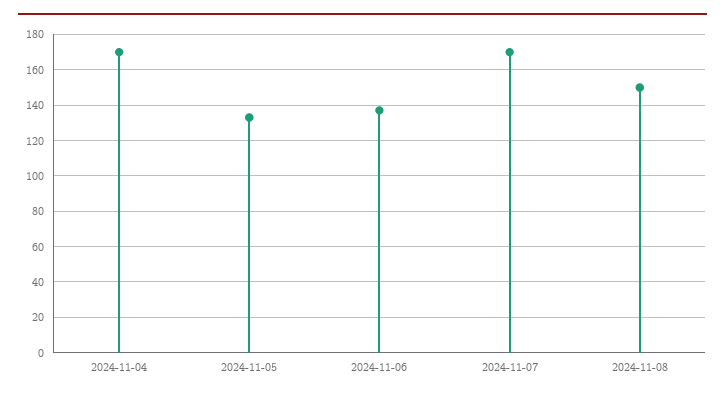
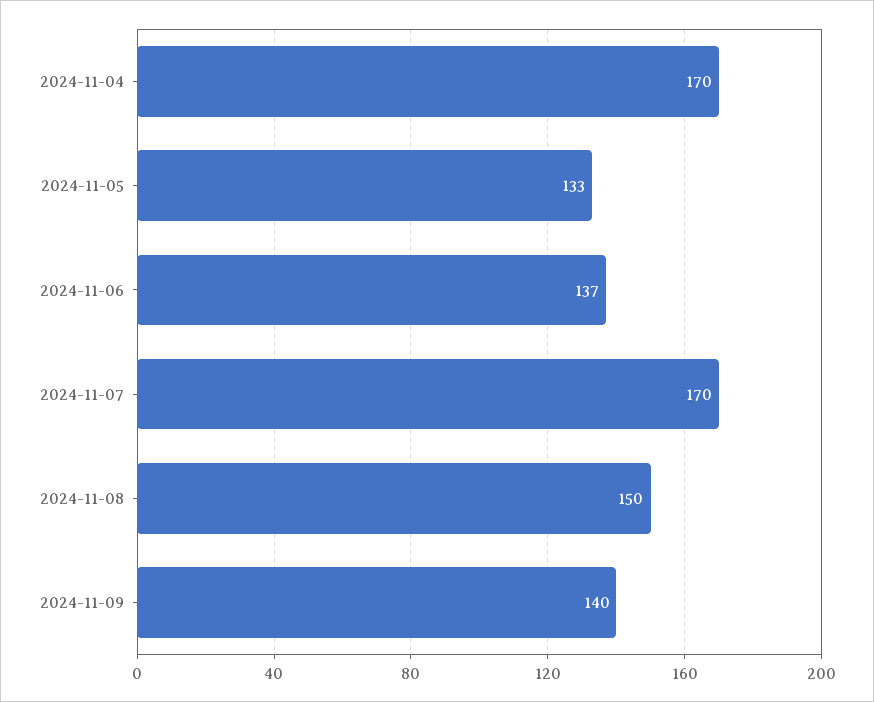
2024-11-09: none -> 140

